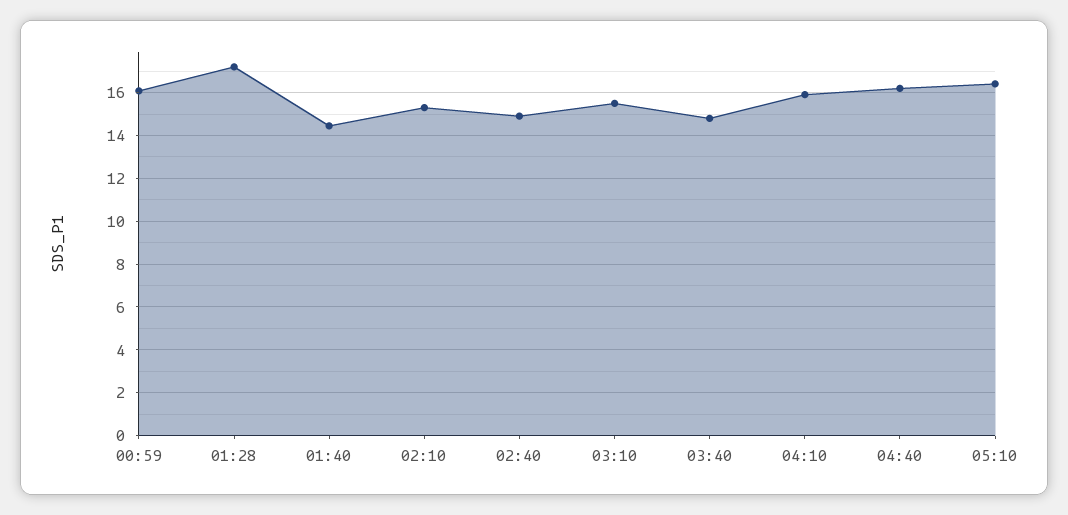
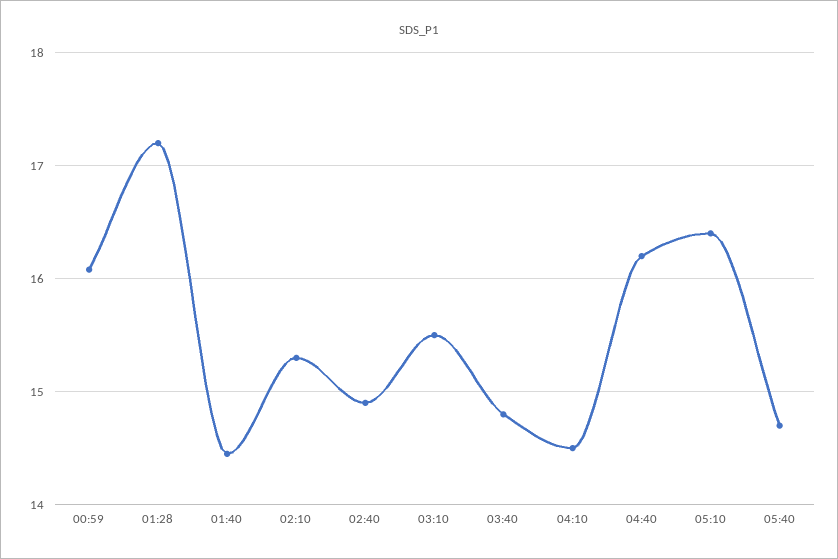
04:10: 16 -> 14.5
05:40: none -> 14.7

